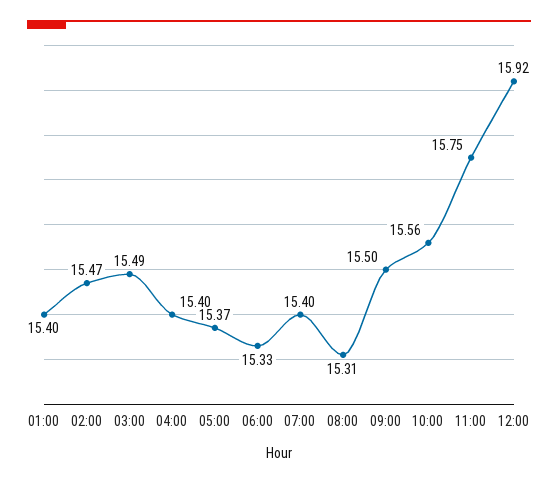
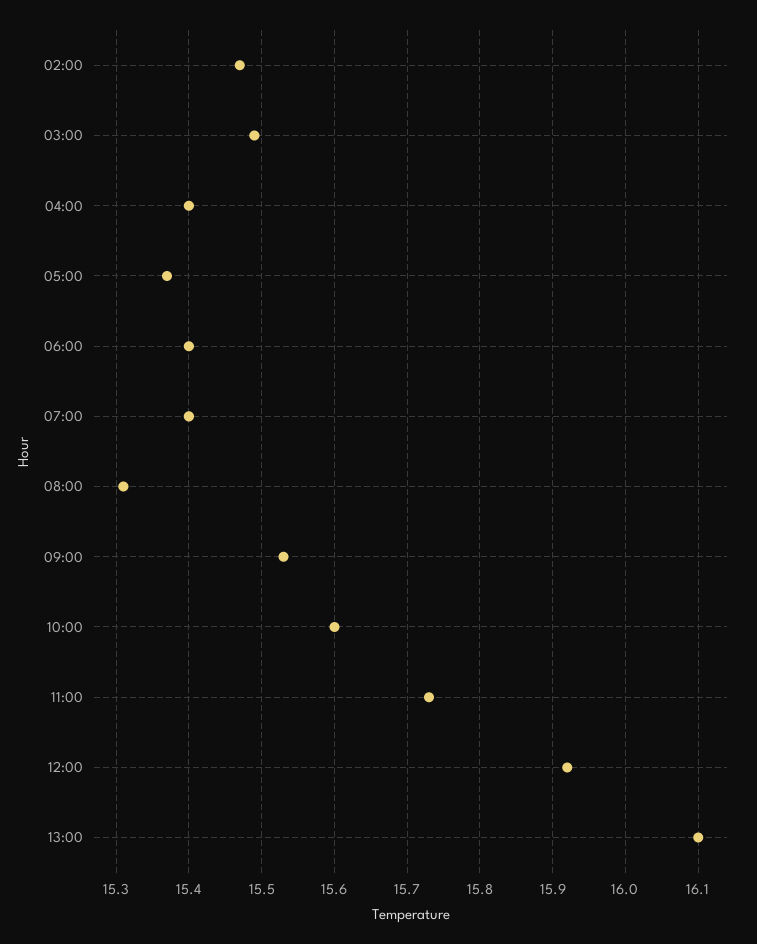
01:00: 15.4 -> none
06:00: 15.33 -> 15.4
09:00: 15.5 -> 15.53
10:00: 15.56 -> 15.6
11:00: 15.75 -> 15.73
13:00: none -> 16.1

